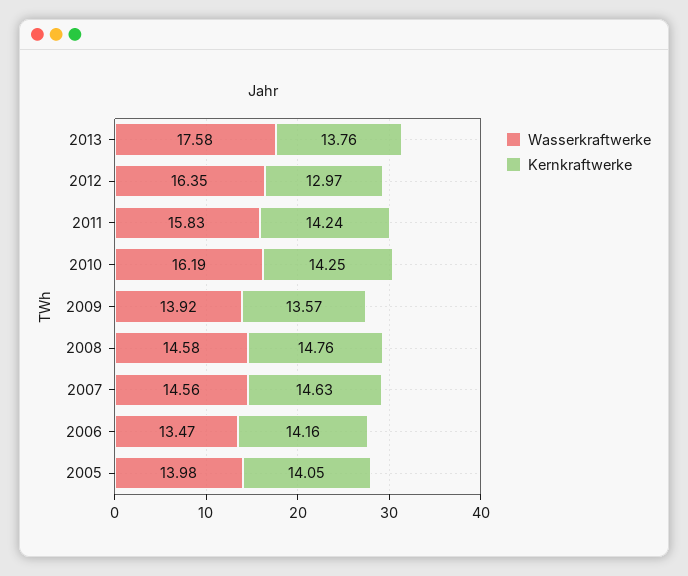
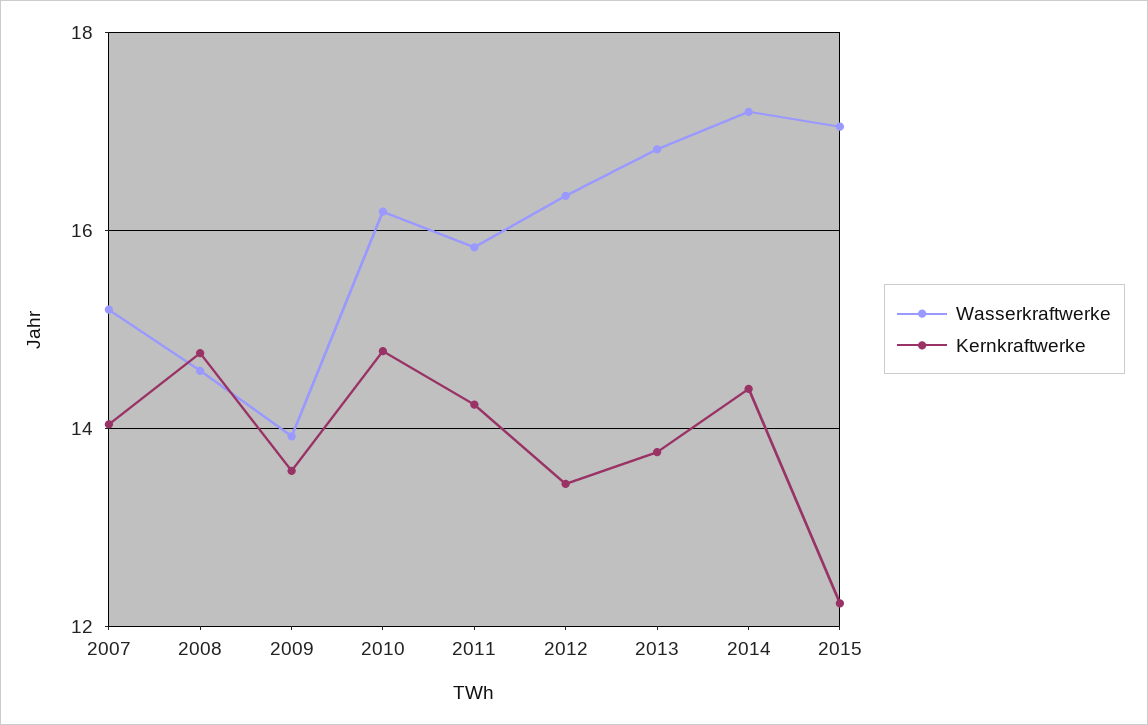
Wasserkraftwerke, 2013: 17.58 -> 16.8
Kernkraftwerke, 2012: 12.97 -> 13.4
Kernkraftwerke, 2010: 14.25 -> 14.8
Wasserkraftwerke, 2007: 14.56 -> 15.2
Kernkraftwerke, 2007: 14.63 -> 14
Wasserkraftwerke, 2006: 13.47 -> none
Kernkraftwerke, 2006: 14.16 -> none
Wasserkraftwerke, 2005: 13.98 -> none
Kernkraftwerke, 2005: 14.05 -> none
Wasserkraftwerke, 2014: none -> 17.2
Kernkraftwerke, 2014: none -> 14.4
Wasserkraftwerke, 2015: none -> 17
Kernkraftwerke, 2015: none -> 12.2

